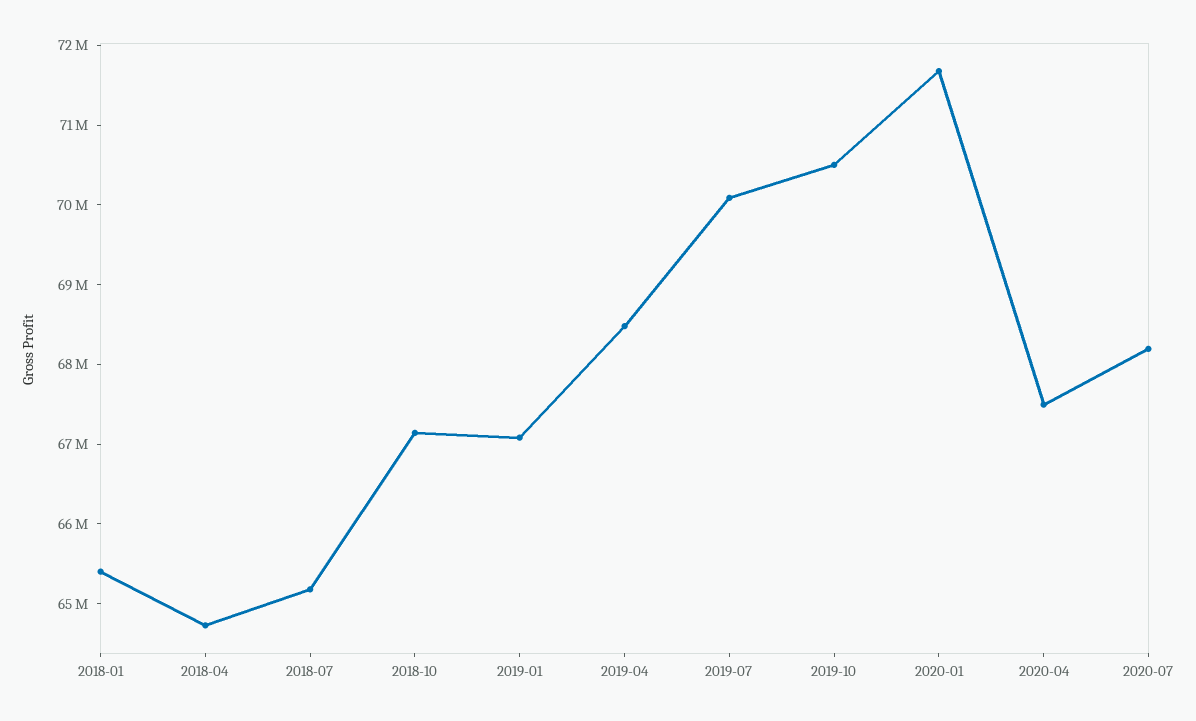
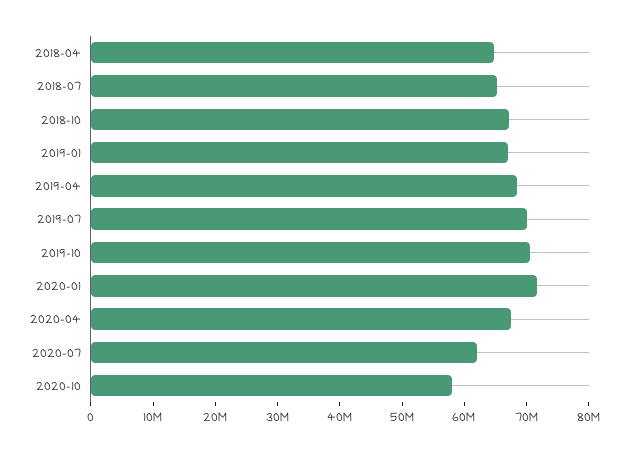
2018-01: 65400000 -> none
2020-07: 68200000 -> 62000000
2020-10: none -> 58000000

